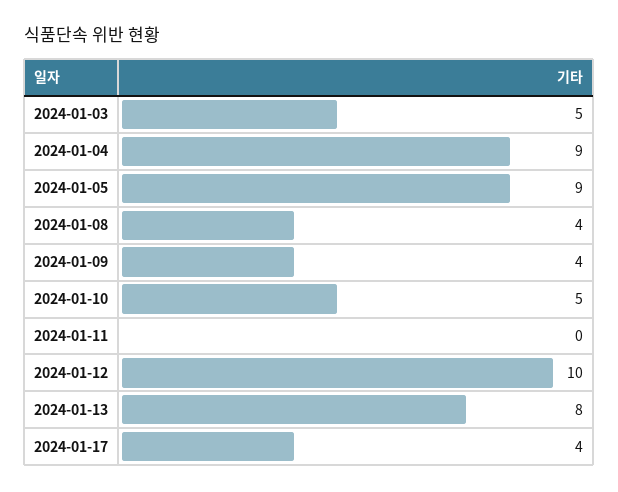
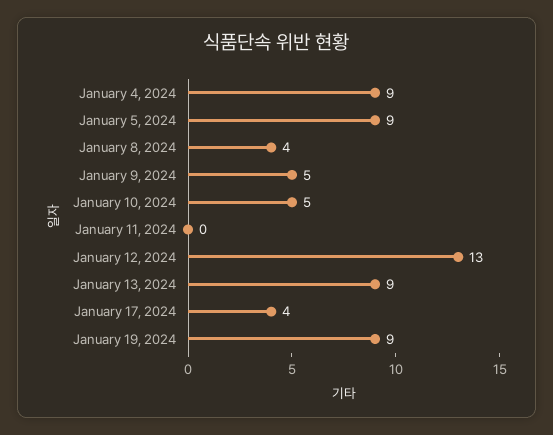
2024-01-03: 5 -> none
2024-01-09: 4 -> 5
2024-01-12: 10 -> 13
2024-01-13: 8 -> 9
January 19, 2024: none -> 9

